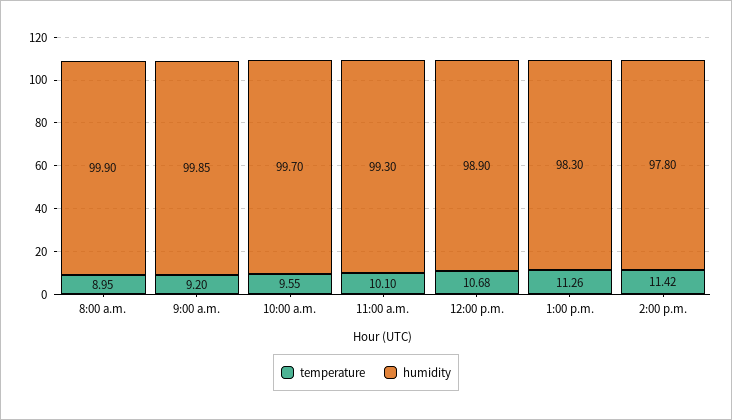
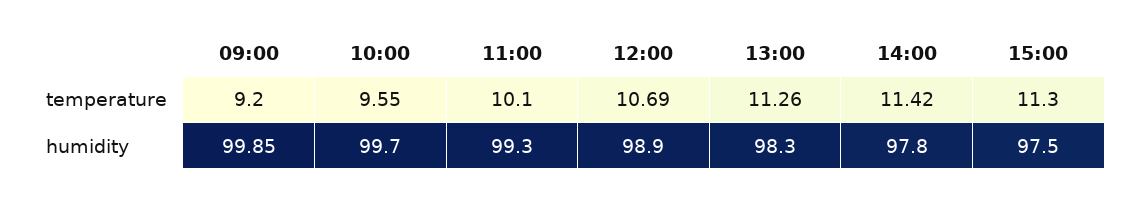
temperature, 8:00 a.m.: 8.95 -> none
humidity, 8:00 a.m.: 99.9 -> none
temperature, 12:00 p.m.: 10.68 -> 10.69
temperature, 15:00: none -> 11.3
humidity, 15:00: none -> 97.5

